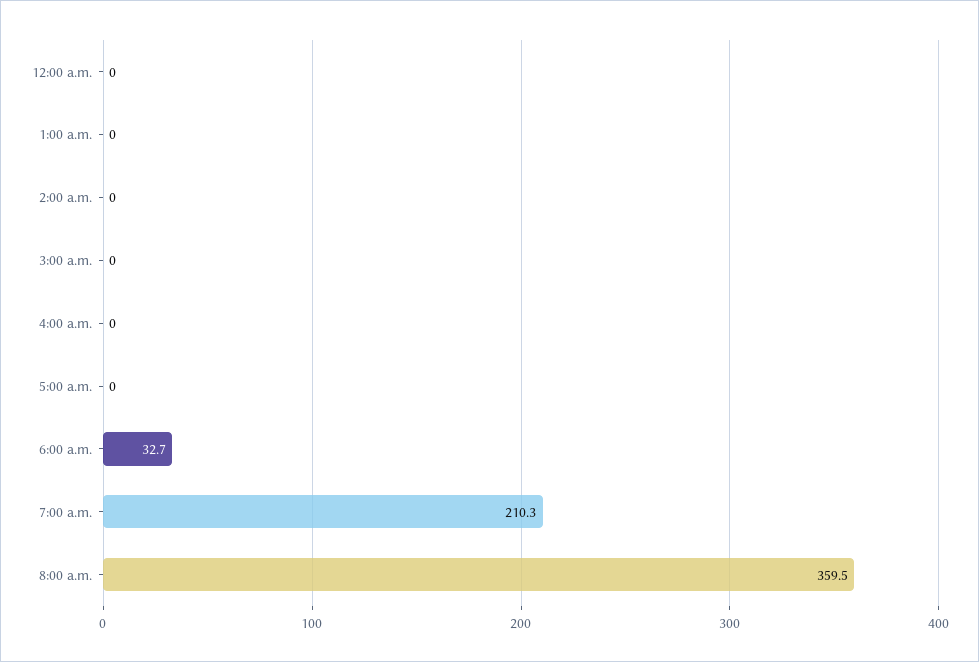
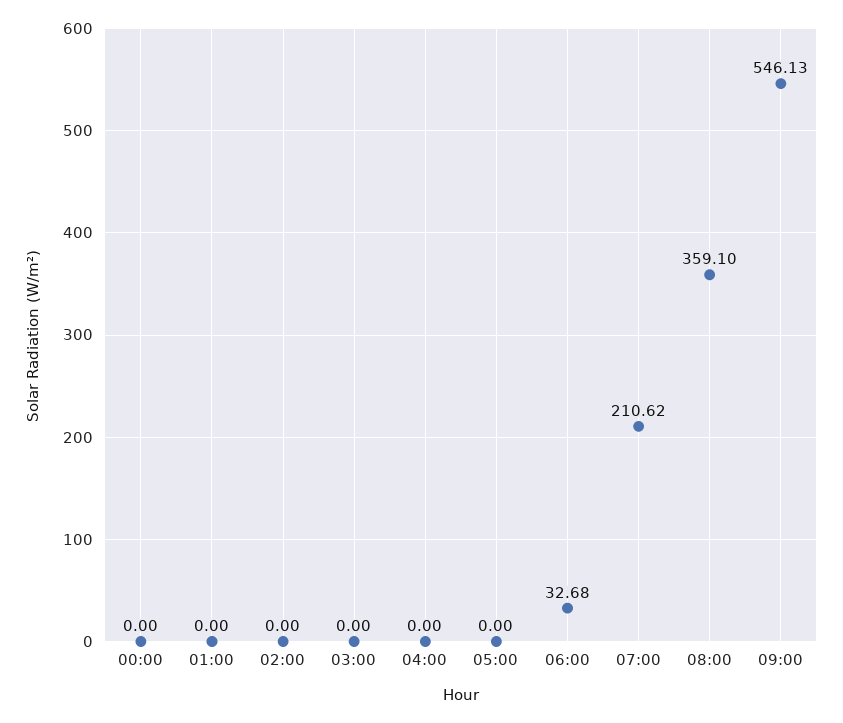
7:00 a.m.: 210.3 -> 210.62
8:00 a.m.: 359.5 -> 359.1
09:00: none -> 546.13

